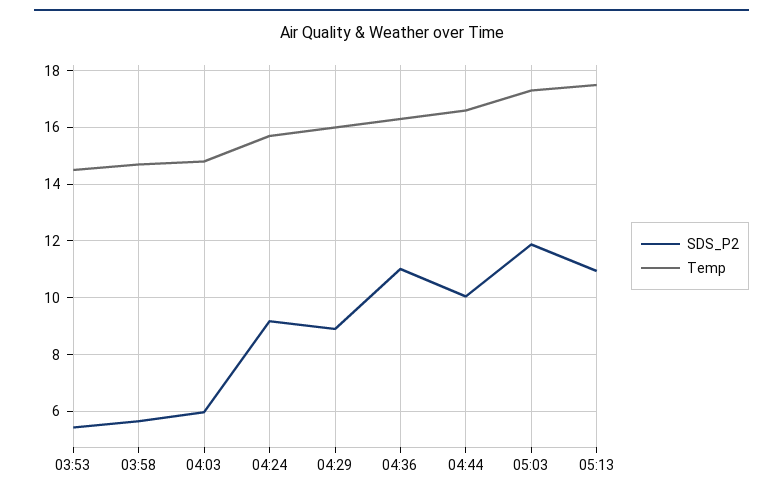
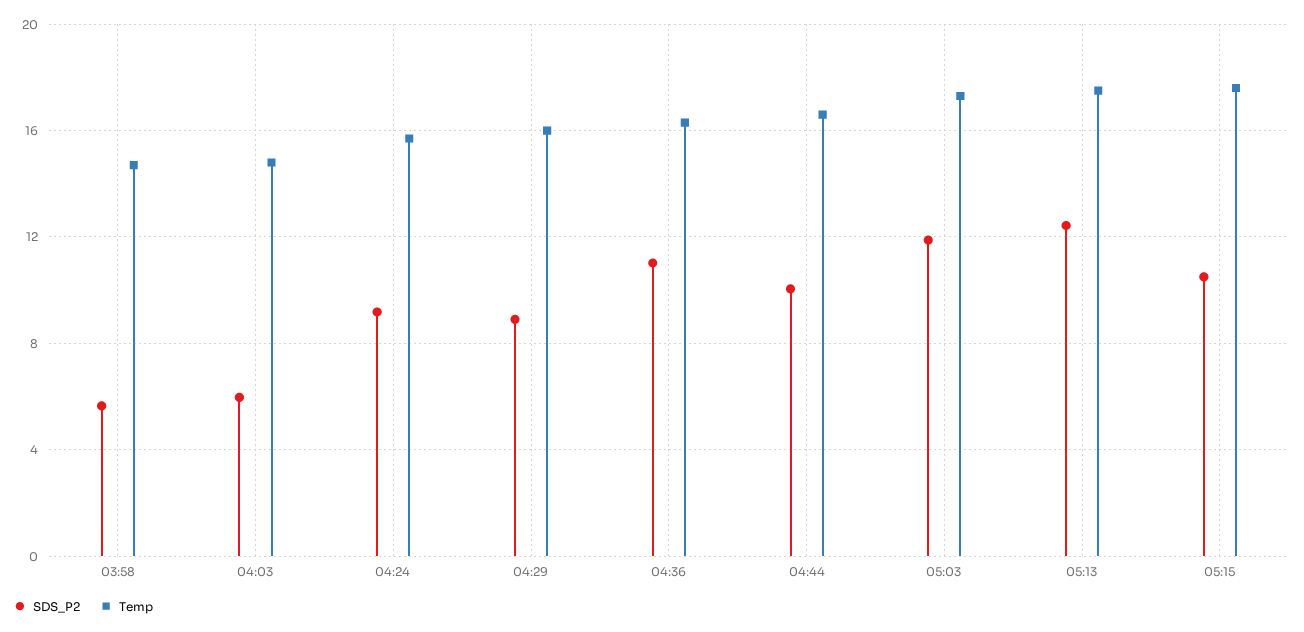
SDS_P2, 03:53: 5.5 -> none
Temp, 03:53: 14.5 -> none
SDS_P2, 05:13: 11 -> 12.5
SDS_P2, 05:15: none -> 10.5
Temp, 05:15: none -> 17.5

